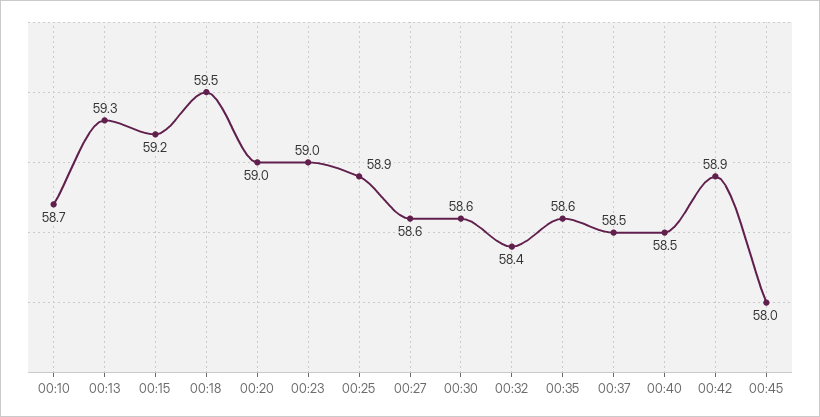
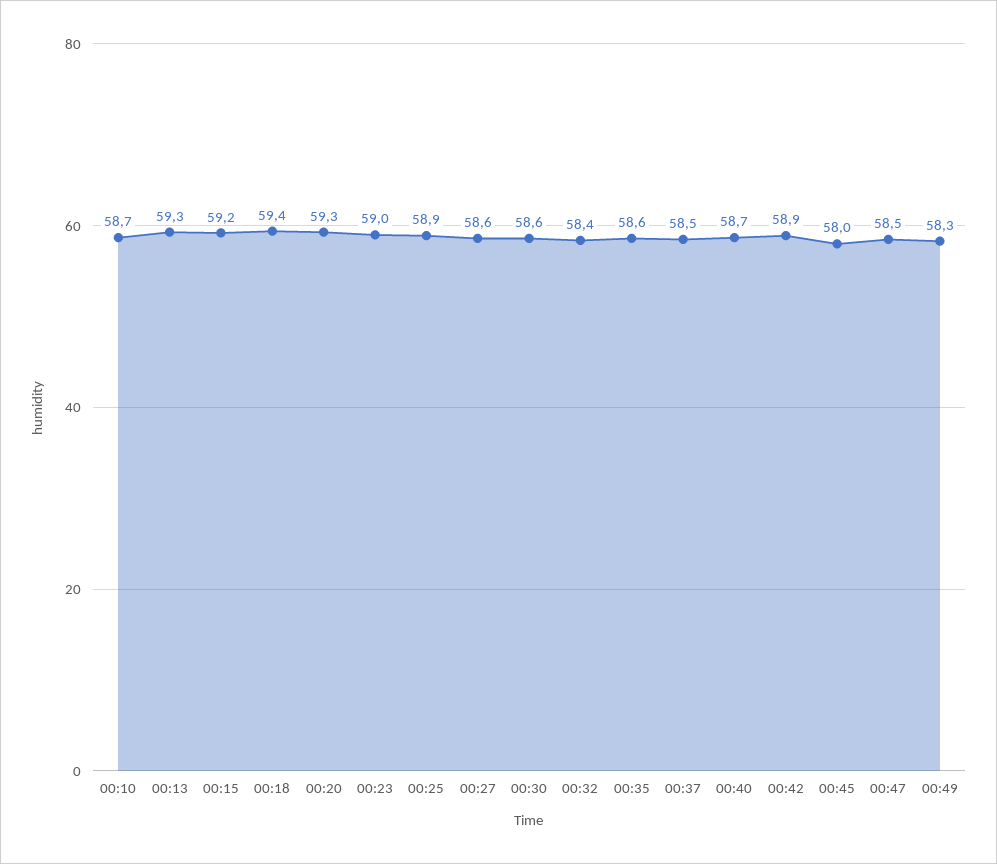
00:18: 59.5 -> 59.4
00:20: 59 -> 59.3
00:40: 58.5 -> 58.7
00:47: none -> 58.5
00:49: none -> 58.3

